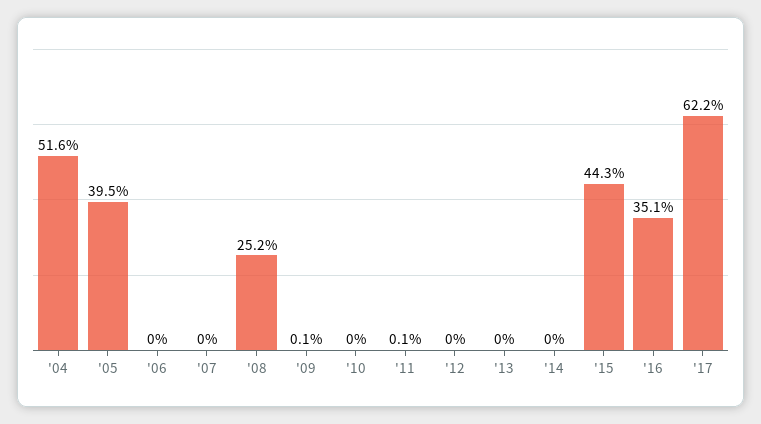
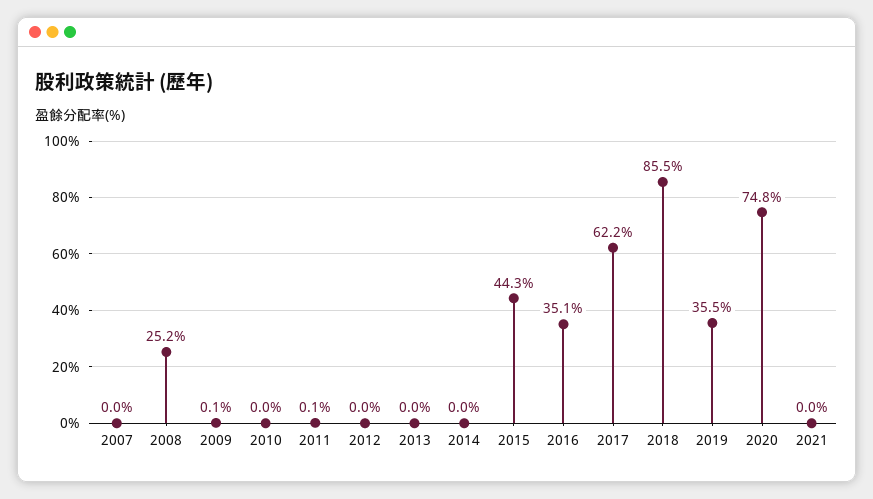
'04: 51.6 -> none
'05: 39.5 -> none
'06: 0 -> none
2018: none -> 85.5
2019: none -> 35.5
2020: none -> 74.8
2021: none -> 0

